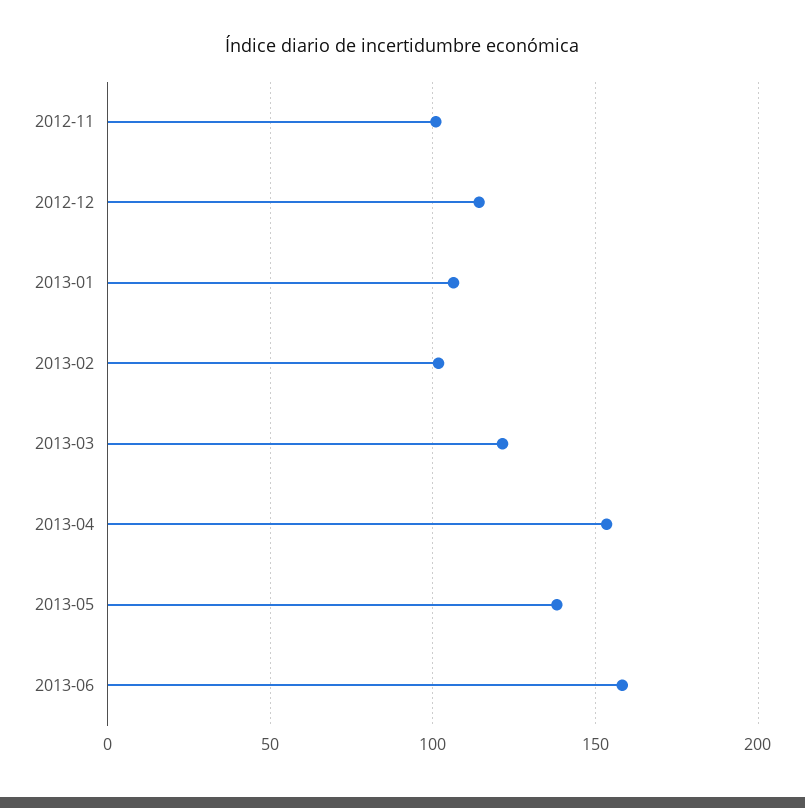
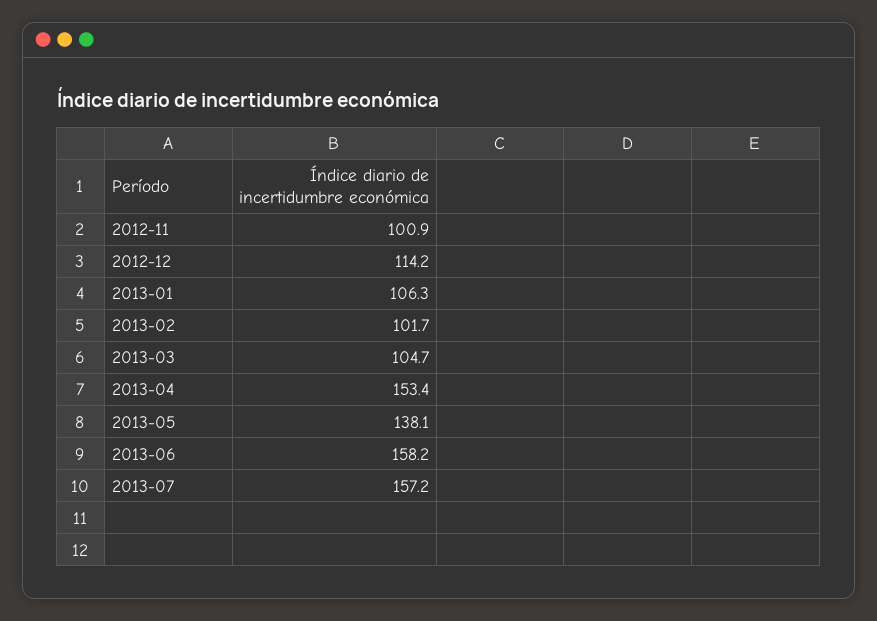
2013-03: 120 -> 104.7
2013-07: none -> 157.2

